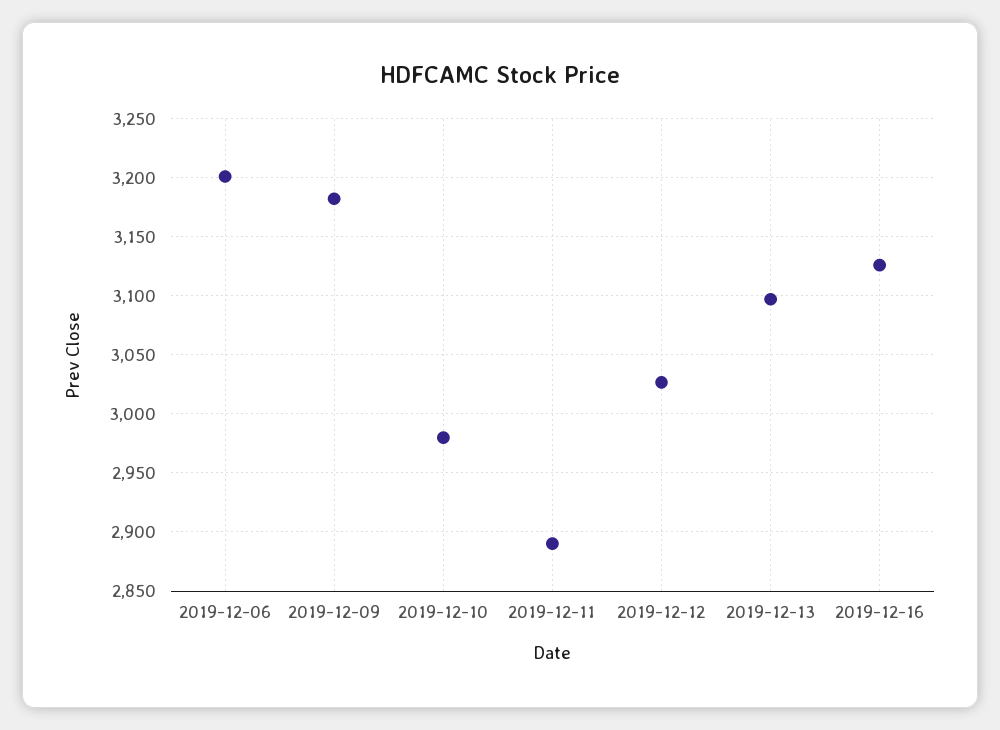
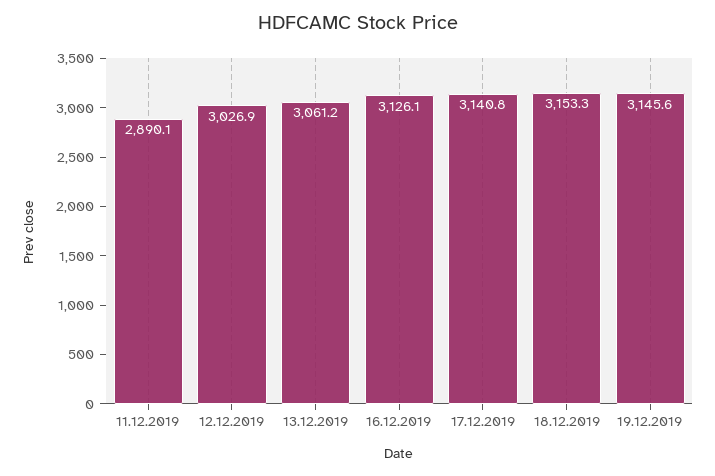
2019-12-06: 3200 -> none
2019-12-09: 3180 -> none
2019-12-10: 2980 -> none
2019-12-13: 3100 -> 3061.2
17.12.2019: none -> 3140.8
18.12.2019: none -> 3153.3
19.12.2019: none -> 3145.6

